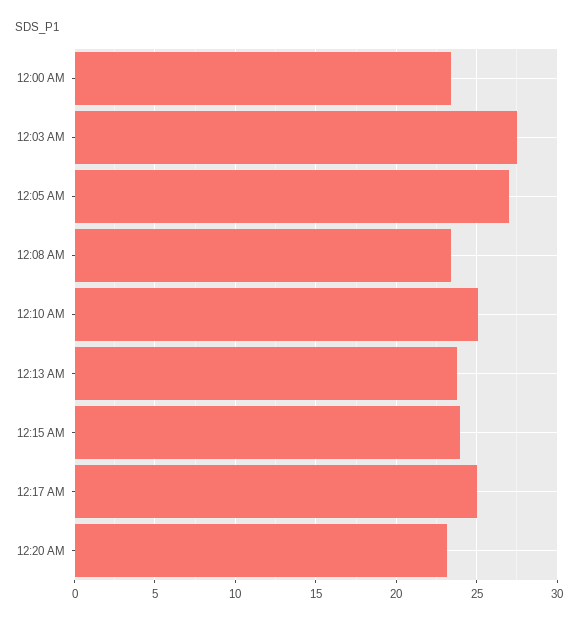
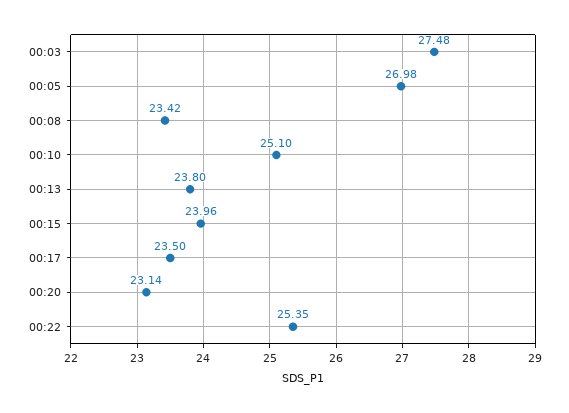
12:00 AM: 23.5 -> none
12:17 AM: 25 -> 23.5
00:22: none -> 25.35

